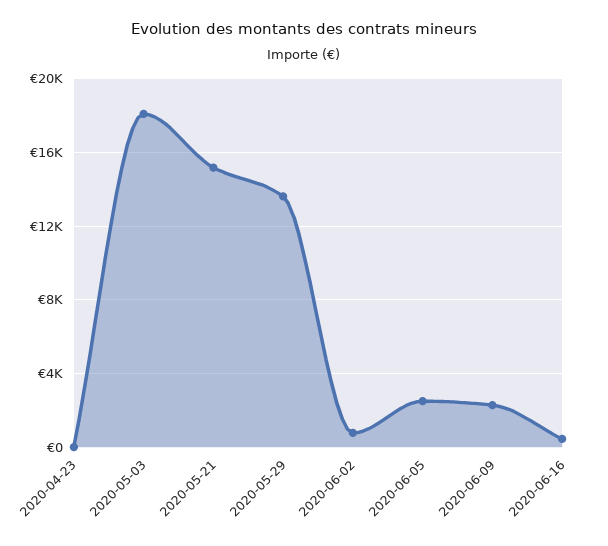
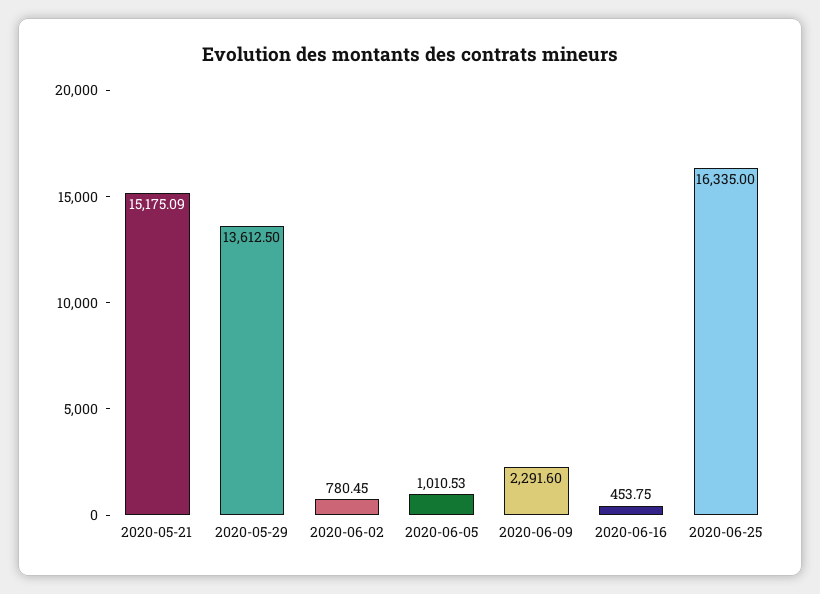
2020-04-23: 0 -> none
2020-05-03: 18000 -> none
2020-06-05: 2500 -> 1010.53
2020-06-25: none -> 16335

